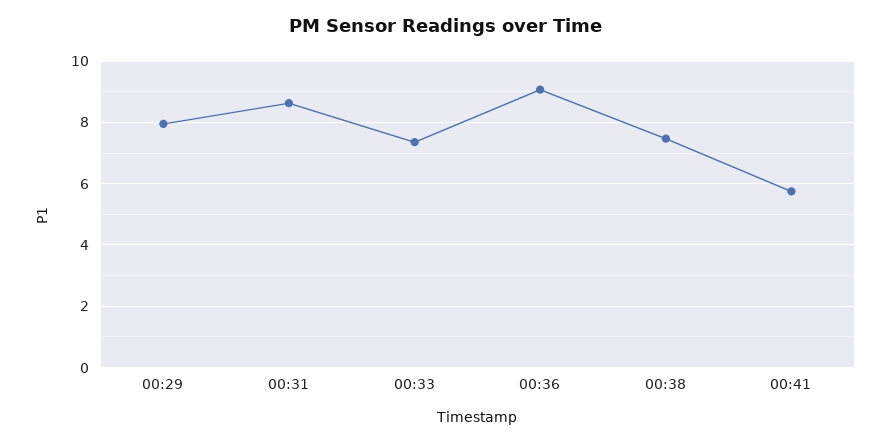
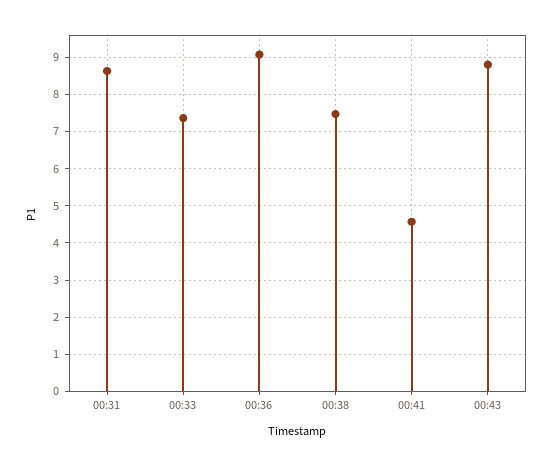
00:29: 8 -> none
00:41: 5.8 -> 4.6
00:43: none -> 8.8

